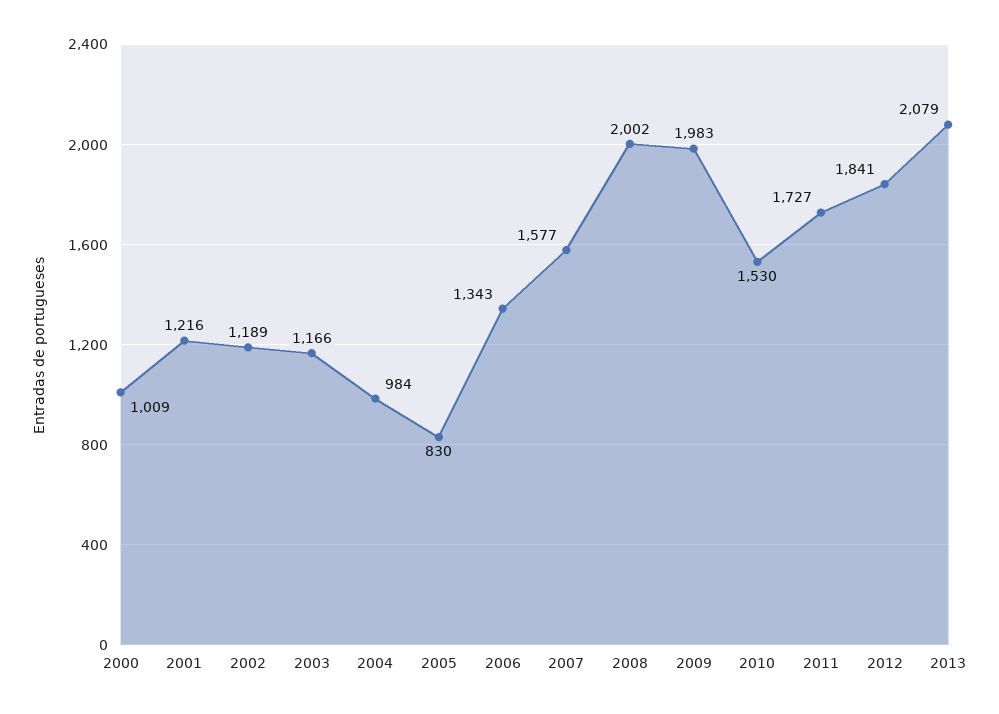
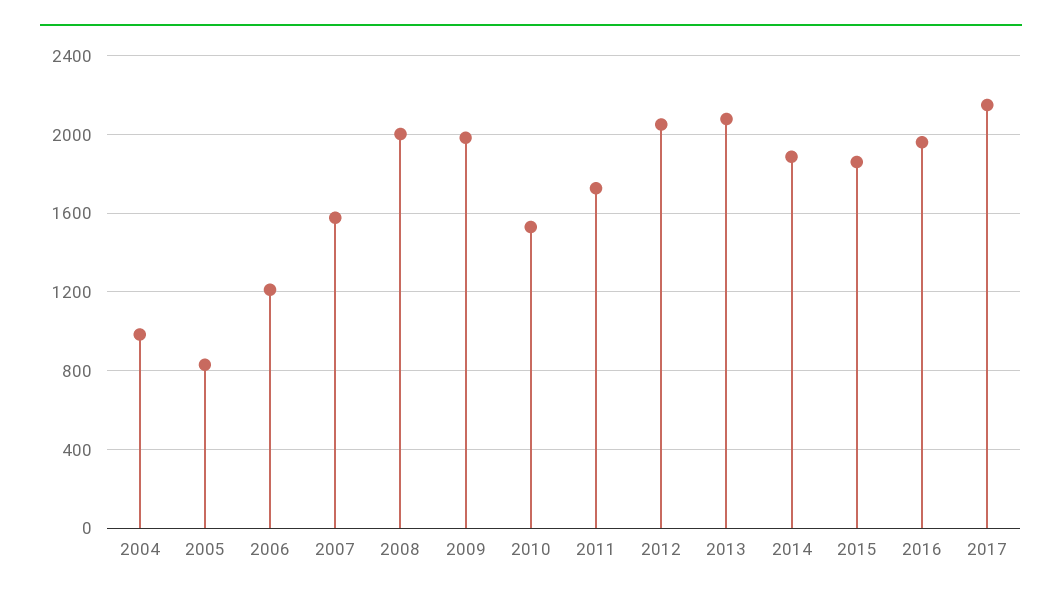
2000: 1009 -> none
2001: 1216 -> none
2002: 1189 -> none
2003: 1166 -> none
2006: 1343 -> 1200
2012: 1841 -> 2050
2014: none -> 1900
2015: none -> 1850
2016: none -> 1950
2017: none -> 2150

